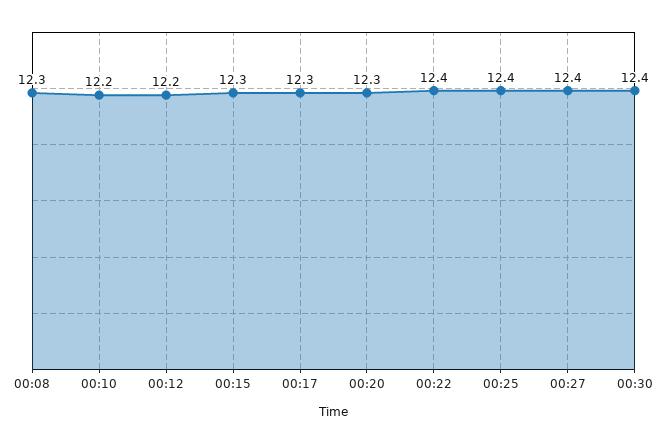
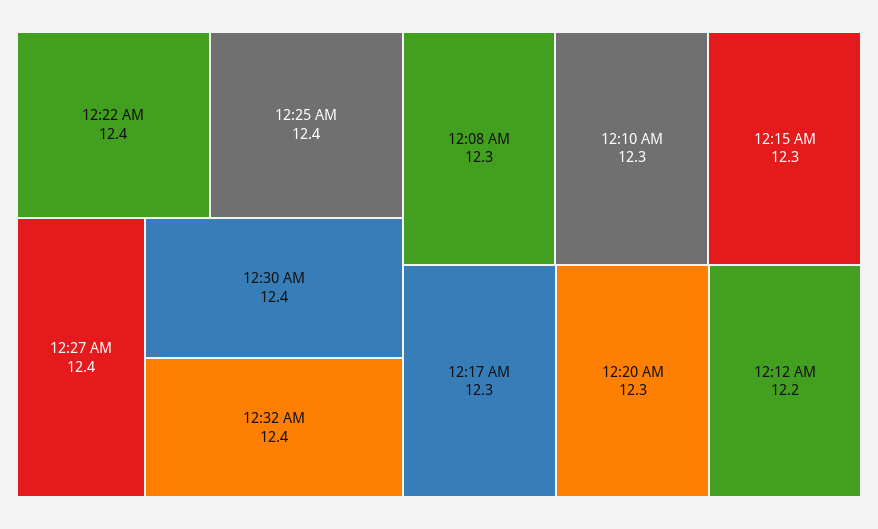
00:10: 12.2 -> 12.3
12:32 AM: none -> 12.4

